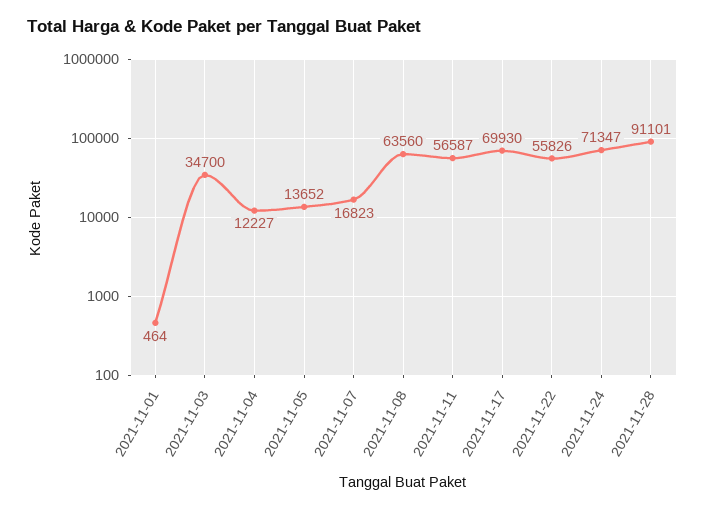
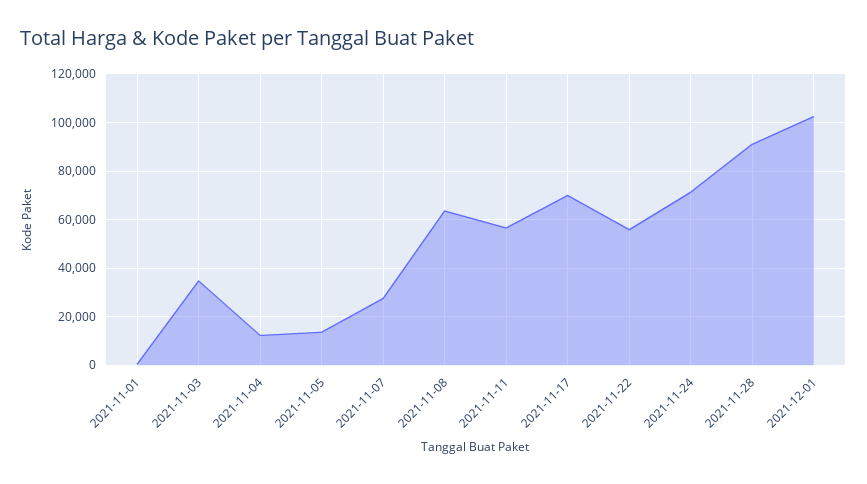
2021-11-07: 16823 -> 27500
2021-12-01: none -> 102500

